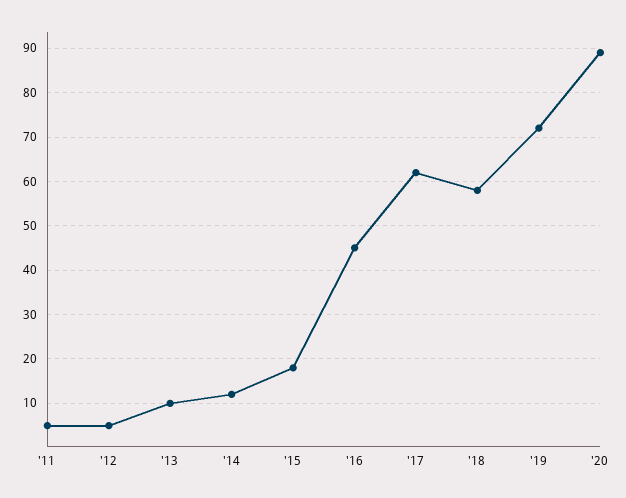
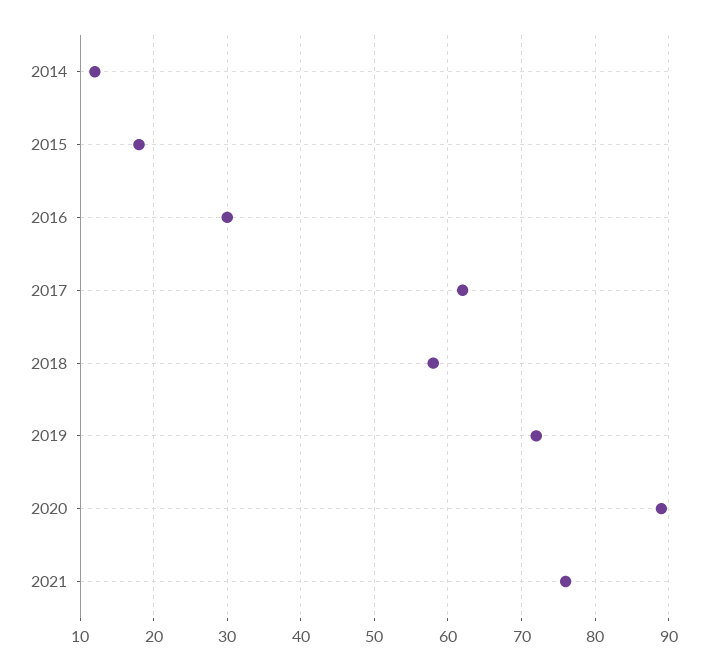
'11: 5 -> none
'12: 5 -> none
'13: 10 -> none
'16: 45 -> 30
2021: none -> 76

